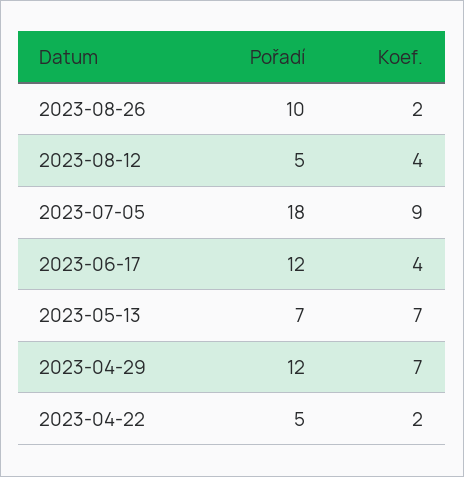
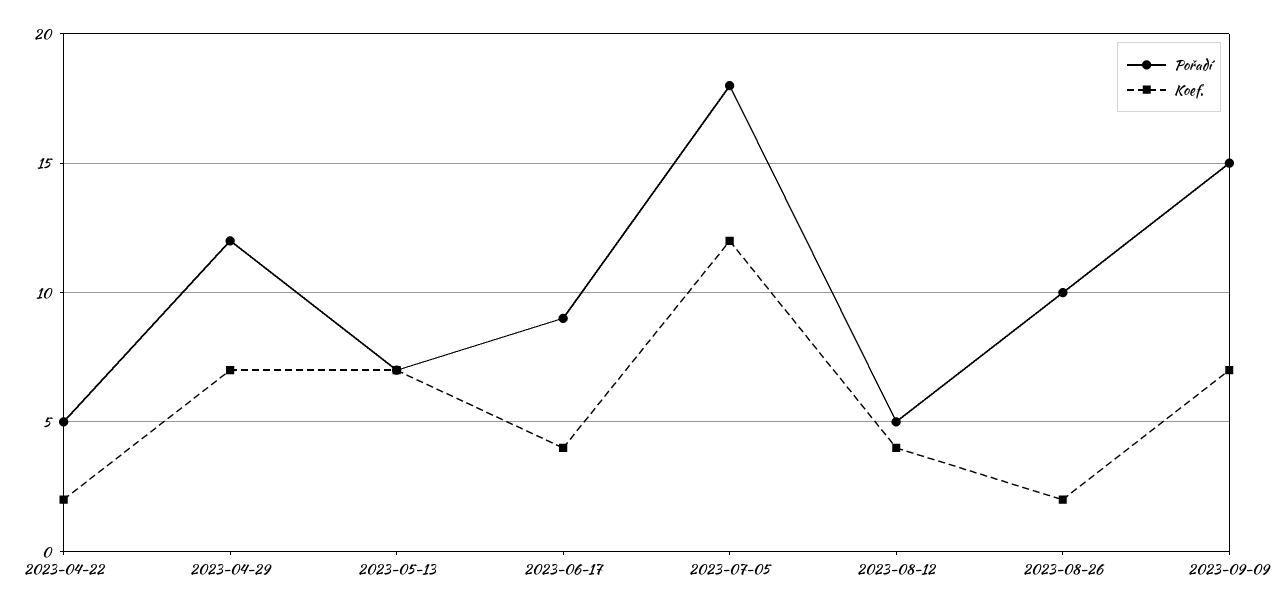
Koef., 2023-07-05: 9 -> 12
Pořadí, 2023-06-17: 12 -> 9
Pořadí, 2023-09-09: none -> 15
Koef., 2023-09-09: none -> 7

